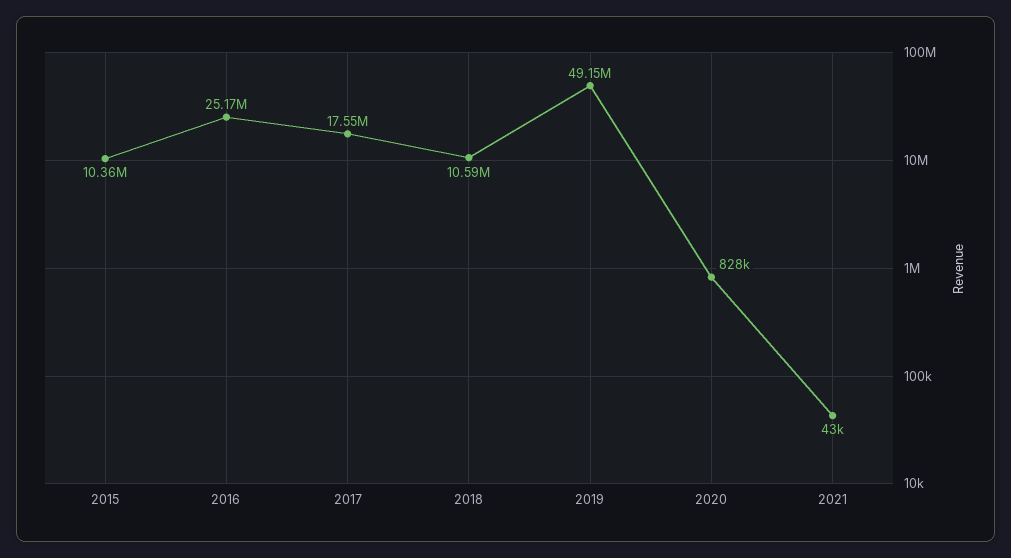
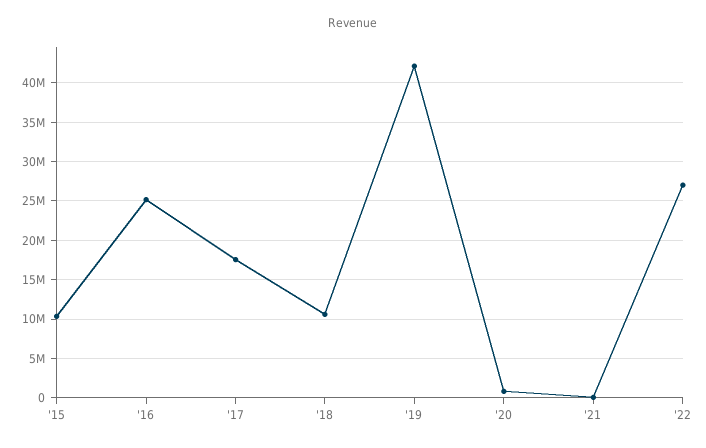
2019: 49150000 -> 42000000
'22: none -> 27000000

